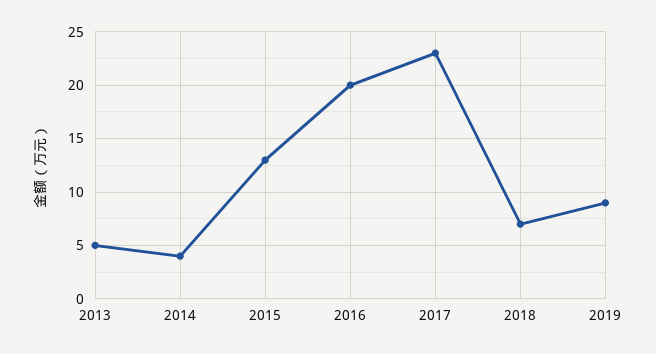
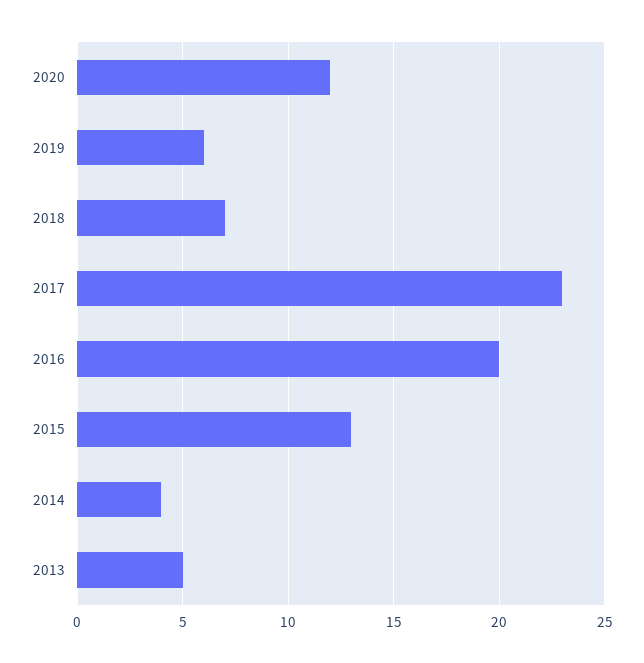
2019: 9 -> 6
2020: none -> 12

